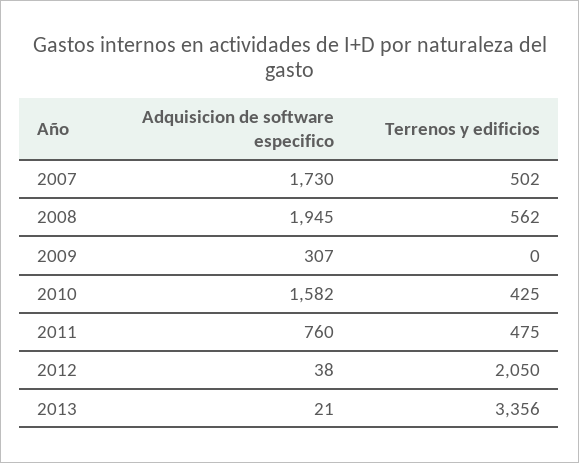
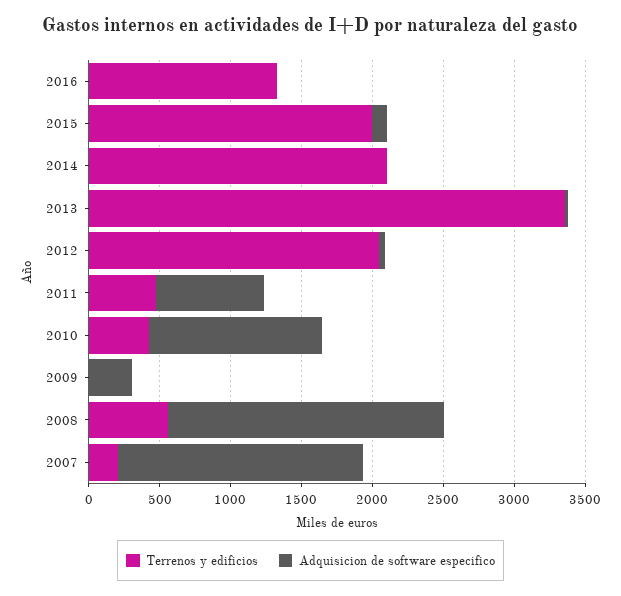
Terrenos y edificios, 2007: 502 -> 200
Adquisicion de software especifico, 2010: 1582 -> 1200
Terrenos y edificios, 2016: none -> 1300
Adquisicion de software especifico, 2016: none -> 0
Terrenos y edificios, 2015: none -> 2000
Adquisicion de software especifico, 2015: none -> 100
Terrenos y edificios, 2014: none -> 2100
Adquisicion de software especifico, 2014: none -> 0

